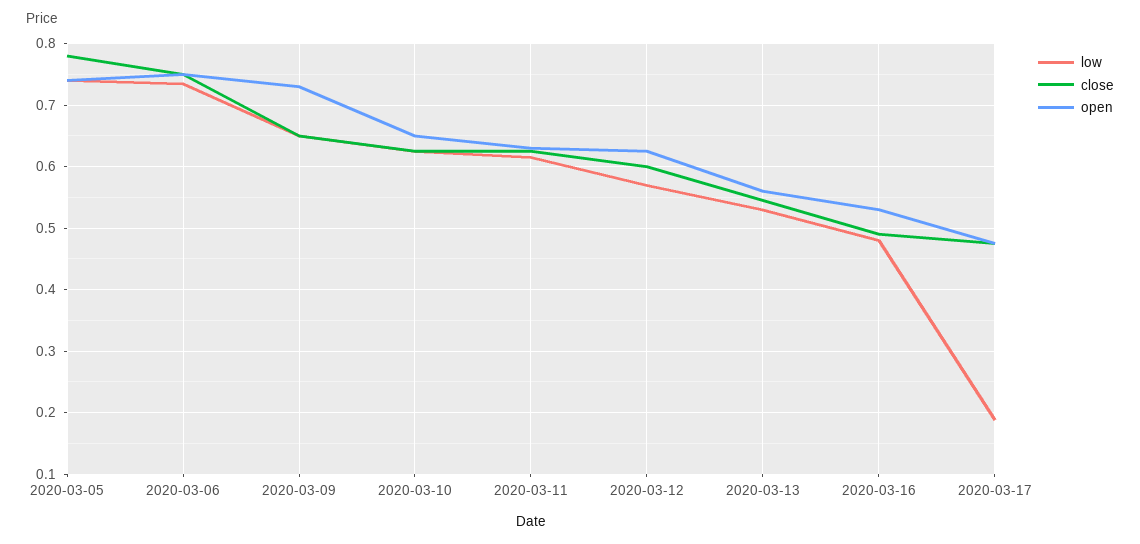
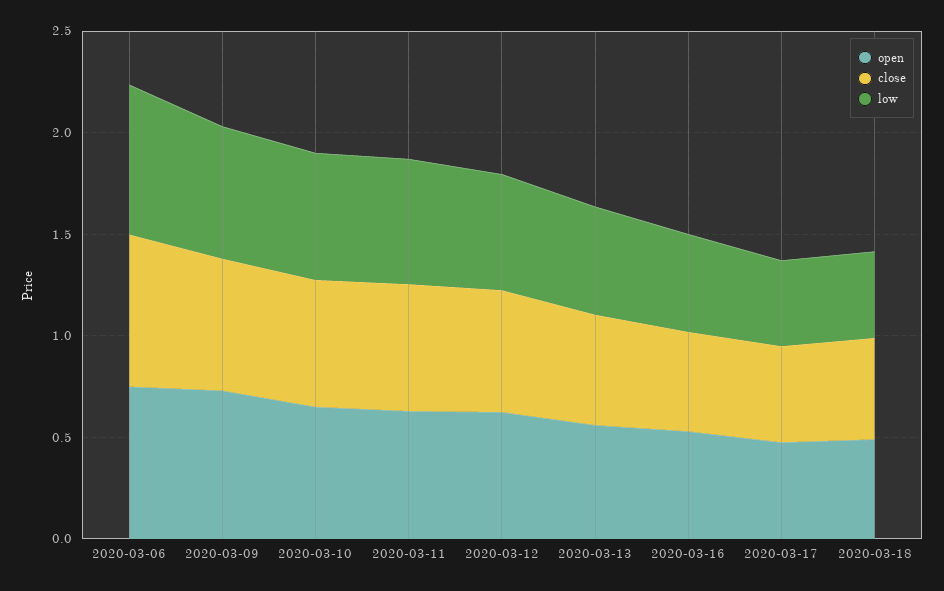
low, 2020-03-05: 0.74 -> none
close, 2020-03-05: 0.78 -> none
open, 2020-03-05: 0.74 -> none
low, 2020-03-17: 0.19 -> 0.4
open, 2020-03-18: none -> 0.5
close, 2020-03-18: none -> 0.5
low, 2020-03-18: none -> 0.4

